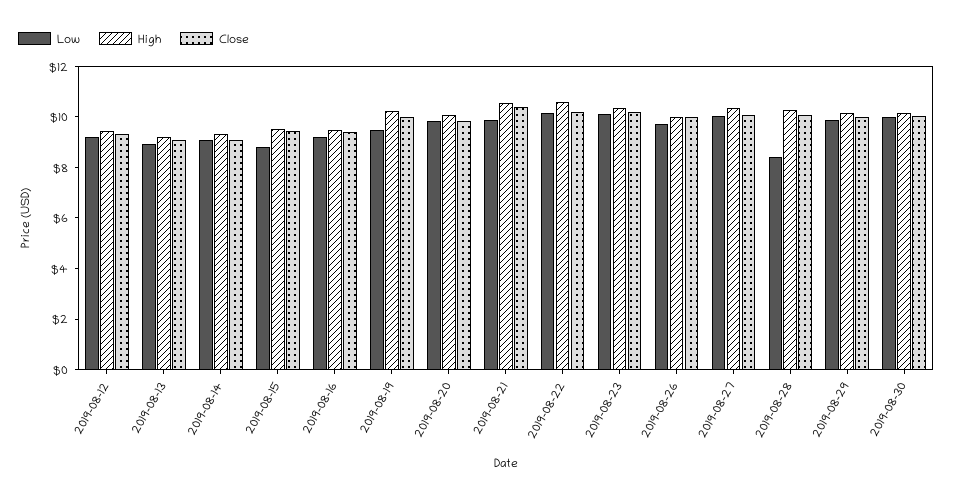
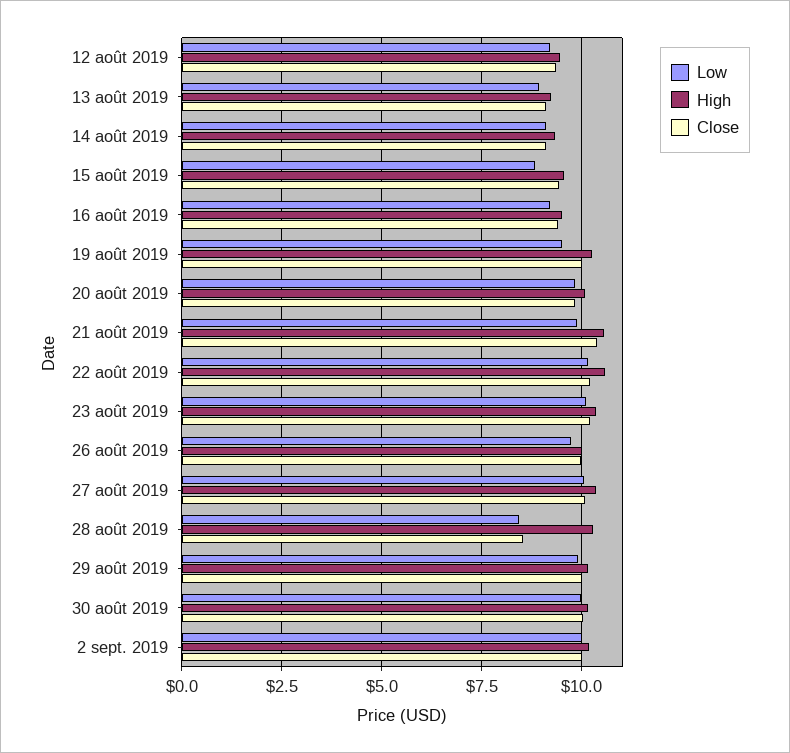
Close, 2019-08-28: 10 -> 8.5
Low, 2 sept. 2019: none -> 10
High, 2 sept. 2019: none -> 10.25
Close, 2 sept. 2019: none -> 10

